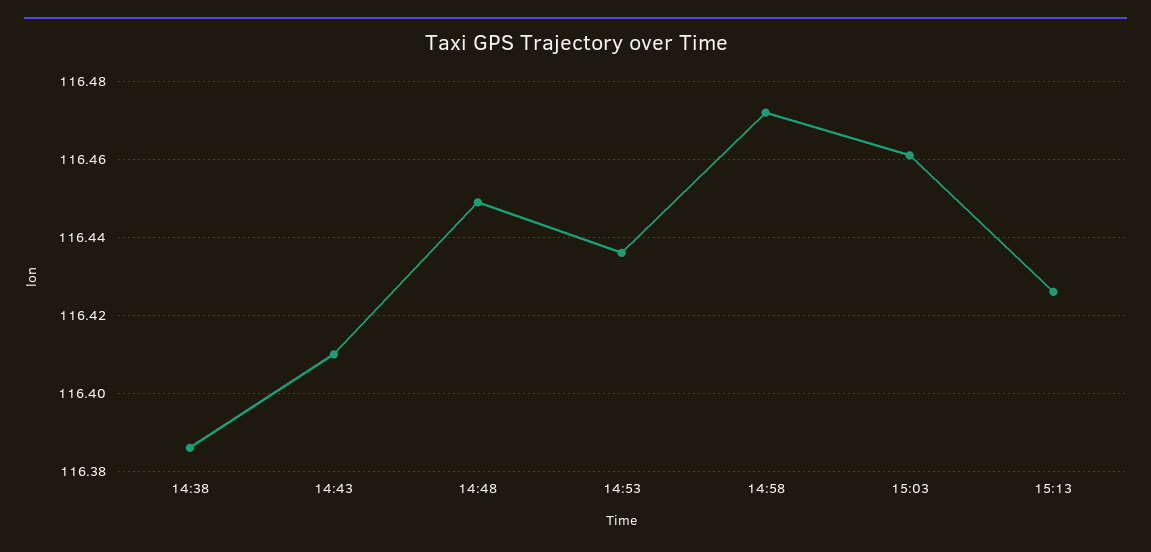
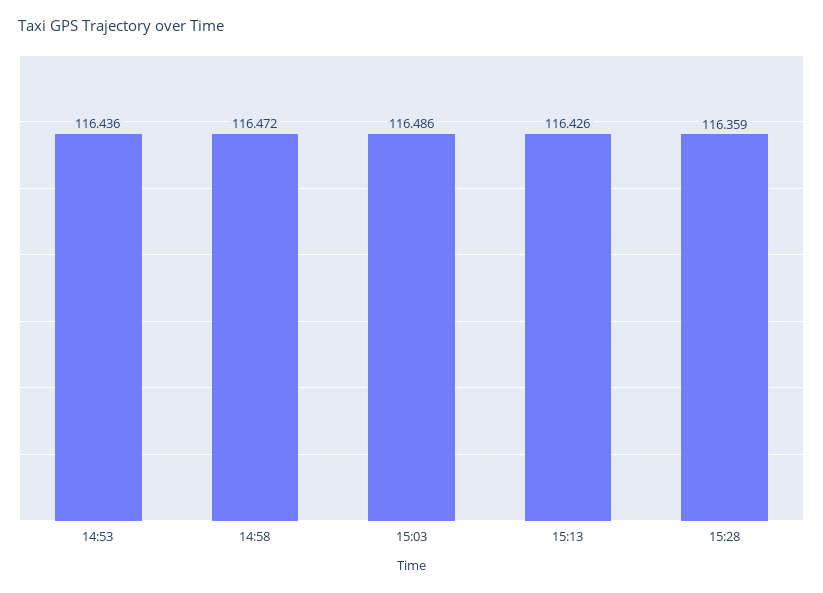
14:38: 116.385 -> none
14:43: 116.41 -> none
14:48: 116.45 -> none
15:03: 116.46 -> 116.486
15:28: none -> 116.359

